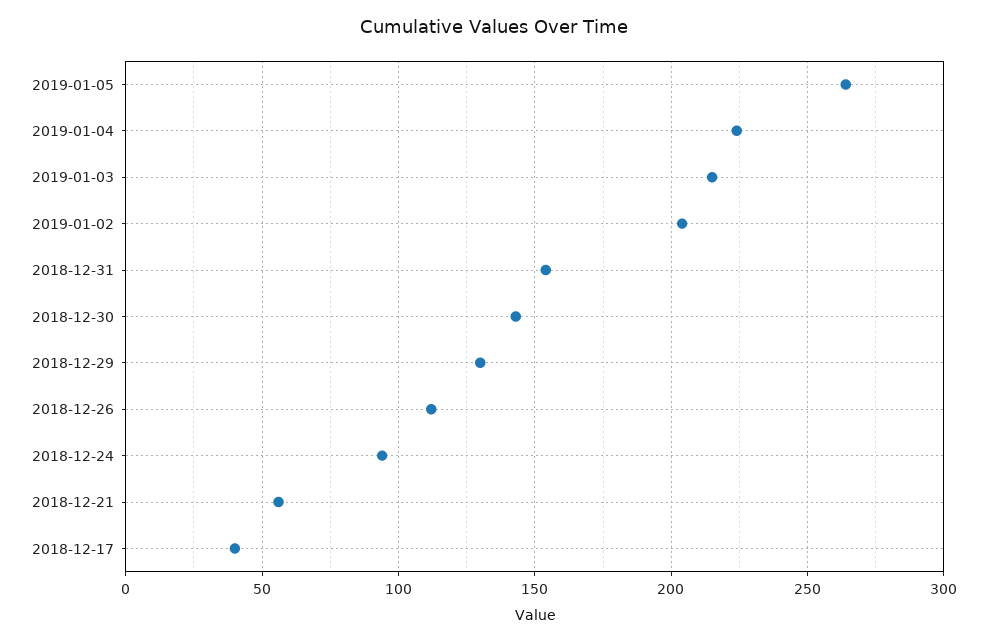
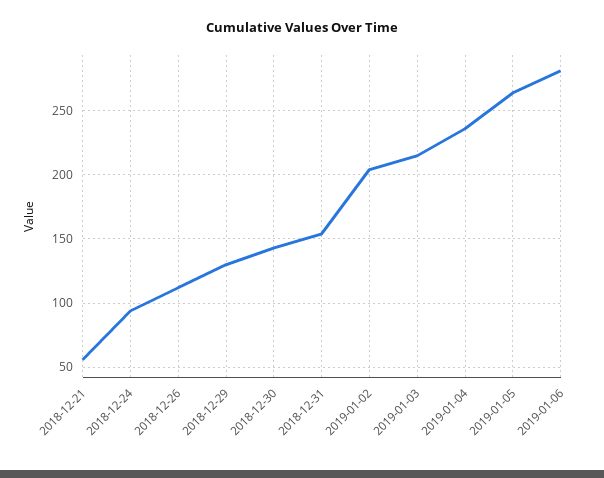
2019-01-04: 225 -> 235
2018-12-17: 40 -> none
2019-01-06: none -> 280

